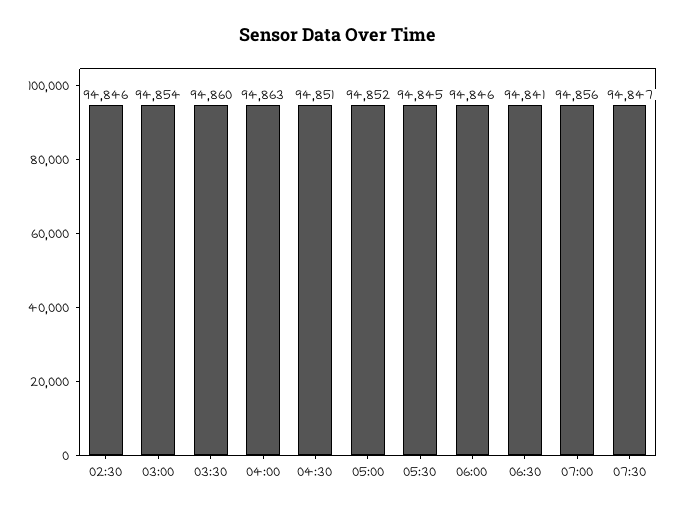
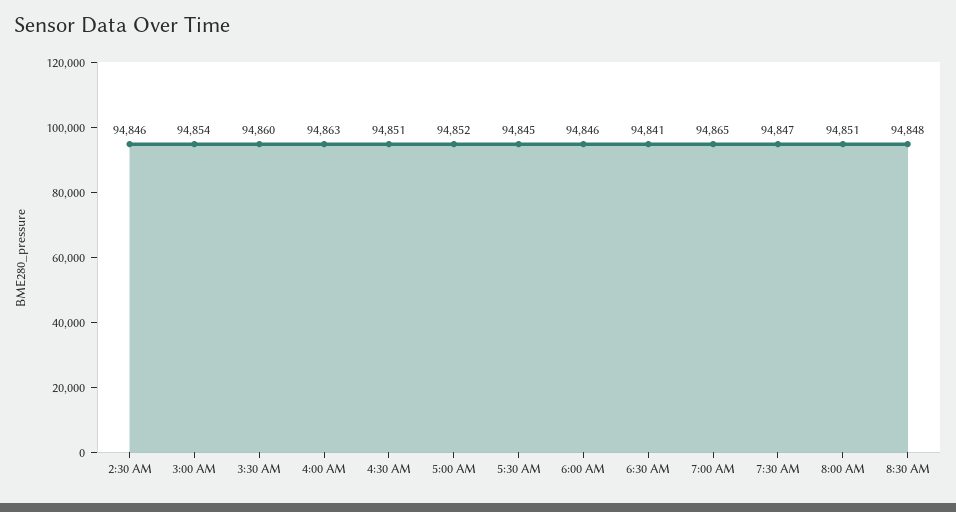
07:00: 94856 -> 94865
8:00 AM: none -> 94851
8:30 AM: none -> 94848

